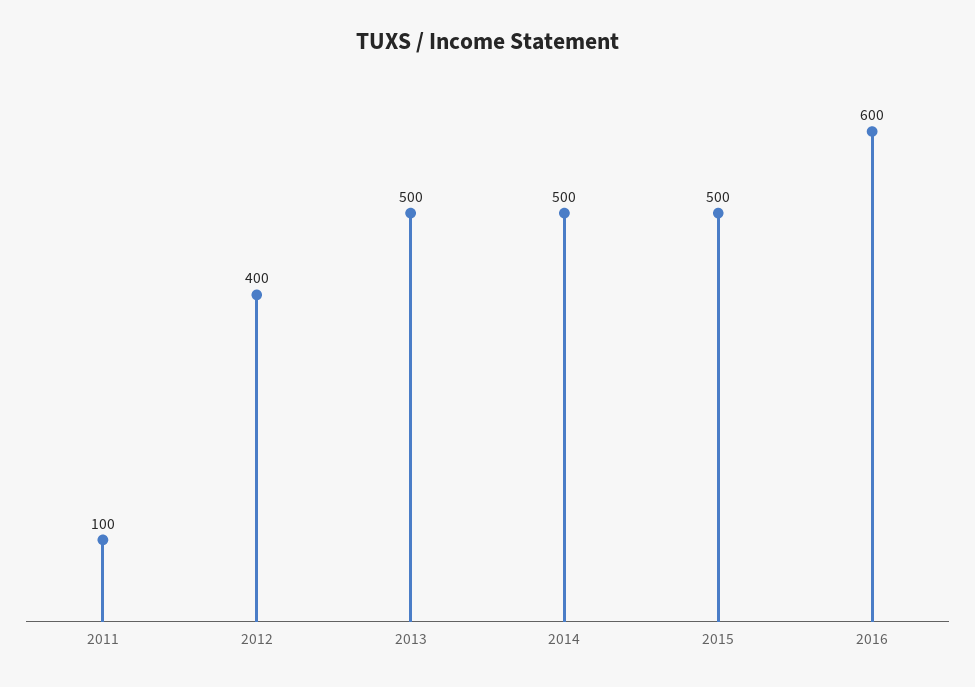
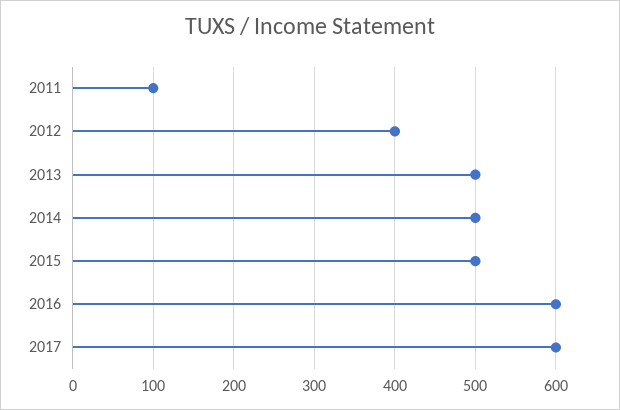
2017: none -> 600

